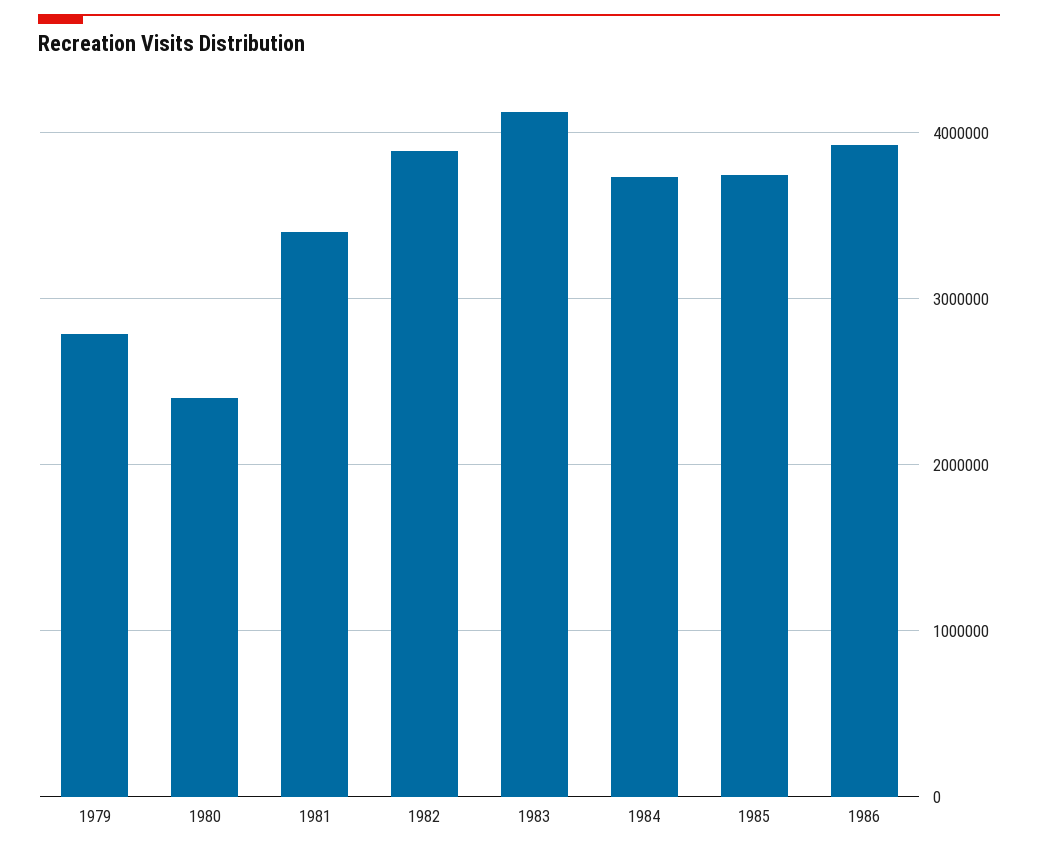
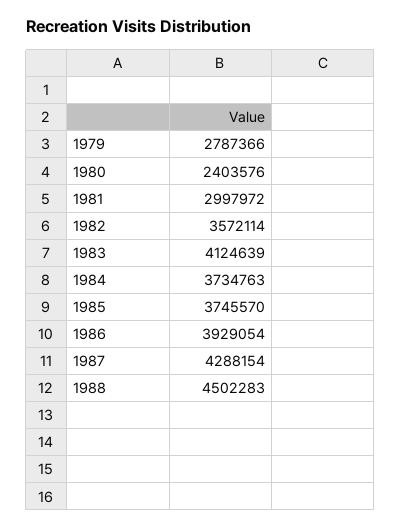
1981: 3400000 -> 2997972
1982: 3900000 -> 3572114
1987: none -> 4288154
1988: none -> 4502283

